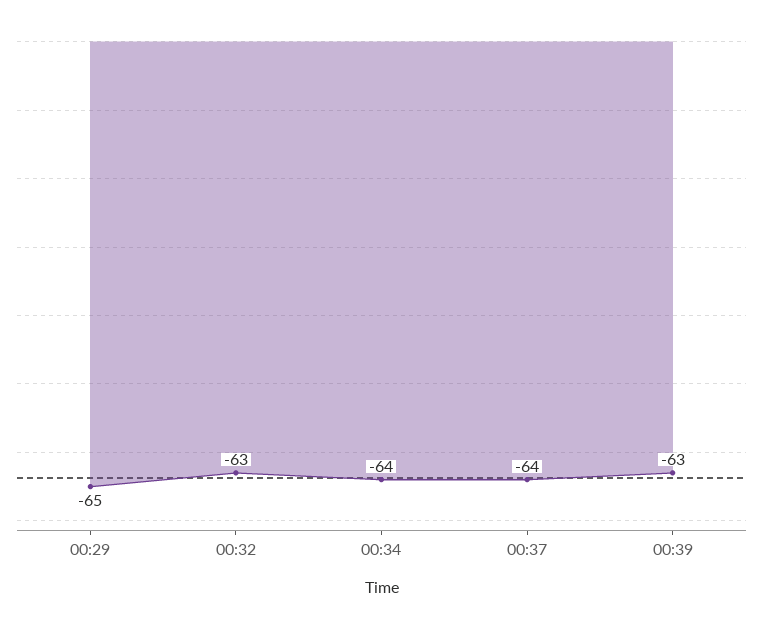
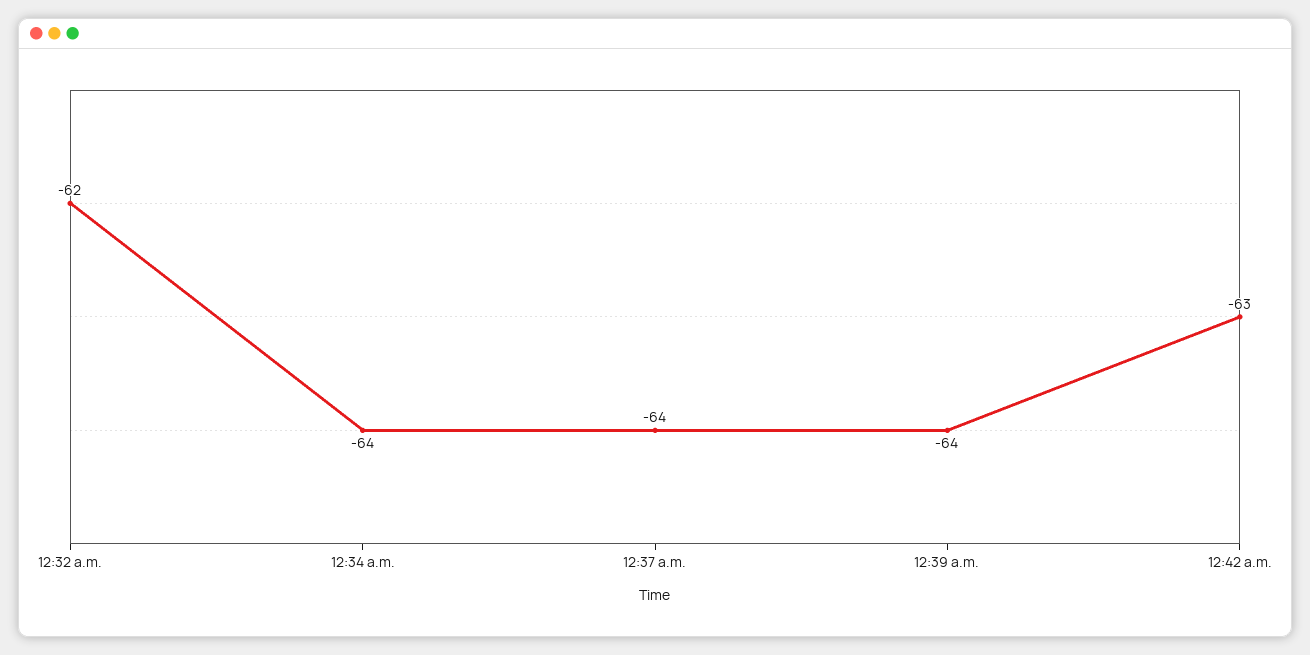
00:29: -65 -> none
00:32: -63 -> -62
00:39: -63 -> -64
12:42 a.m.: none -> -63

